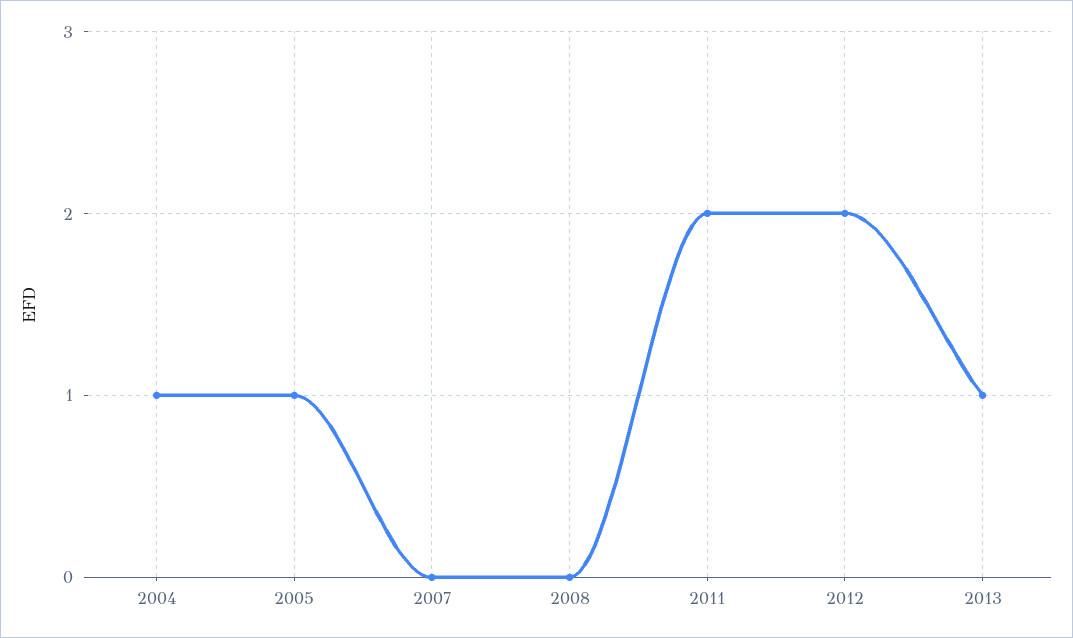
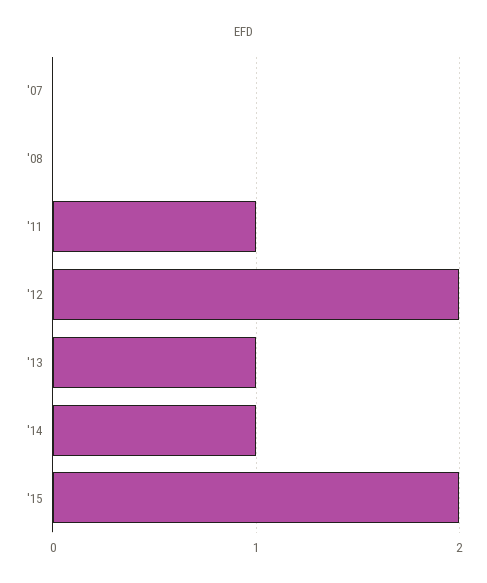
2004: 1 -> none
2005: 1 -> none
2011: 2 -> 1
'14: none -> 1
'15: none -> 2

